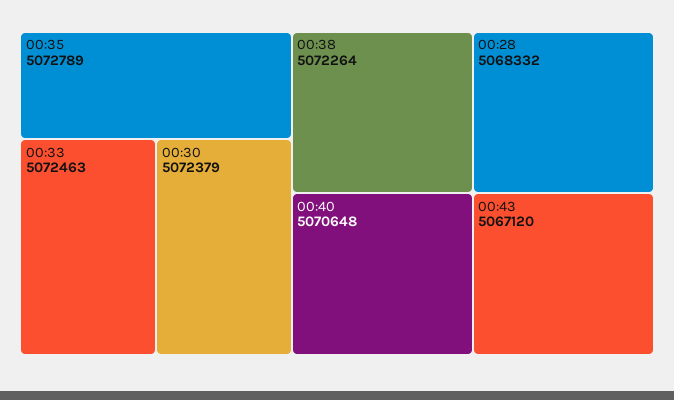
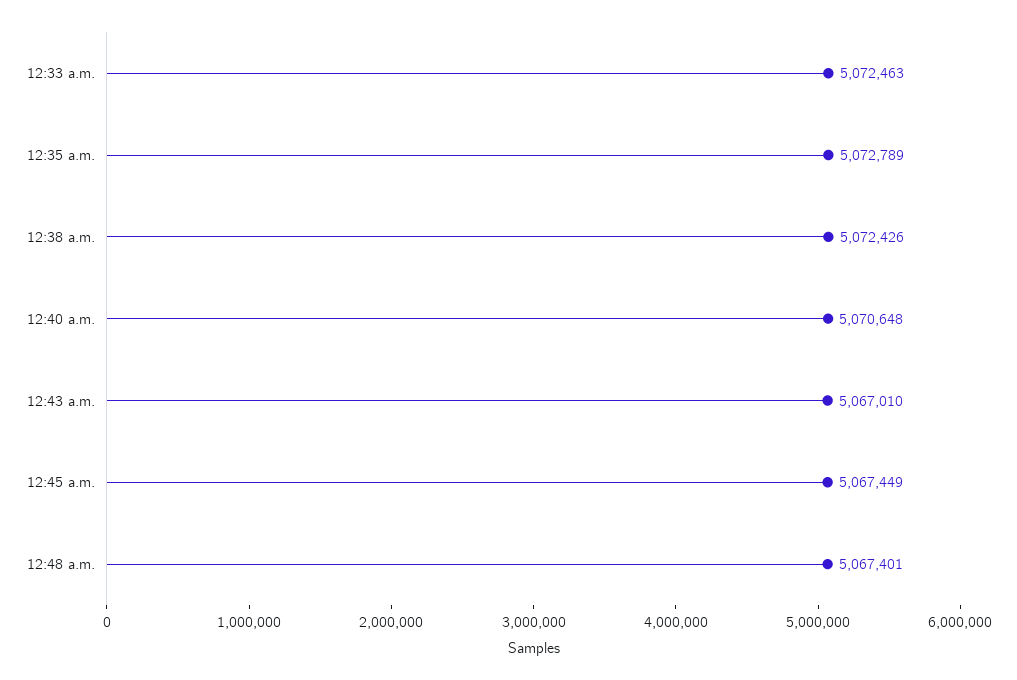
00:30: 5072379 -> none
00:38: 5072264 -> 5072426
00:28: 5068332 -> none
00:43: 5067120 -> 5067010
12:45 a.m.: none -> 5067449
12:48 a.m.: none -> 5067401

